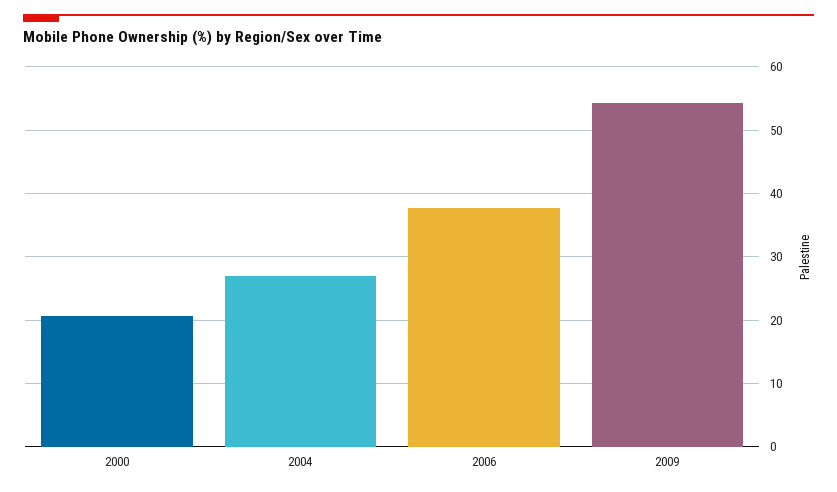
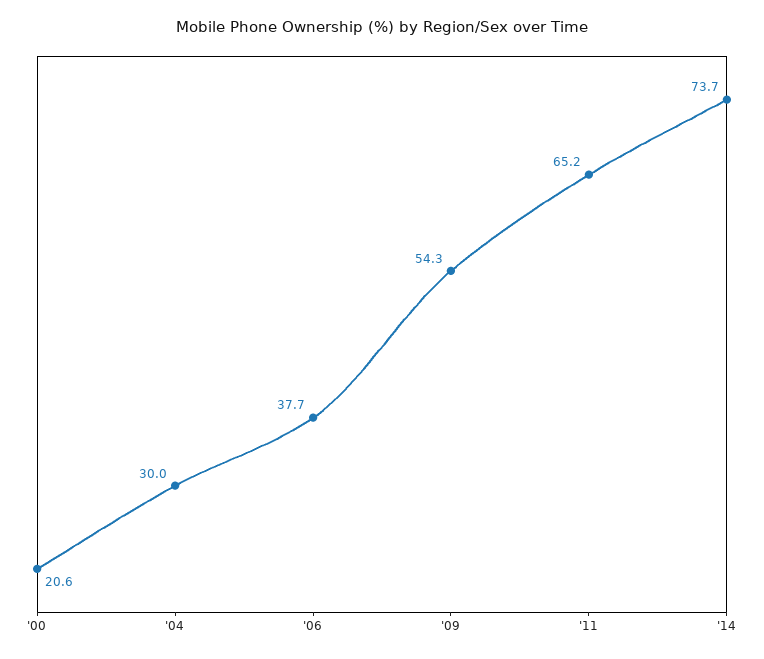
2004: 27 -> 30
'11: none -> 65.2
'14: none -> 73.7

